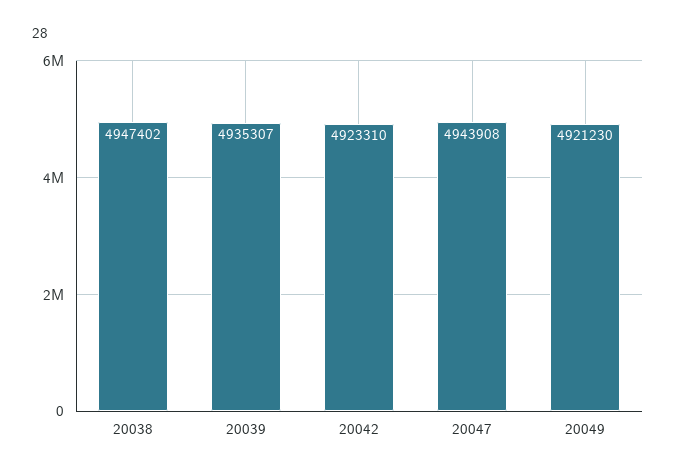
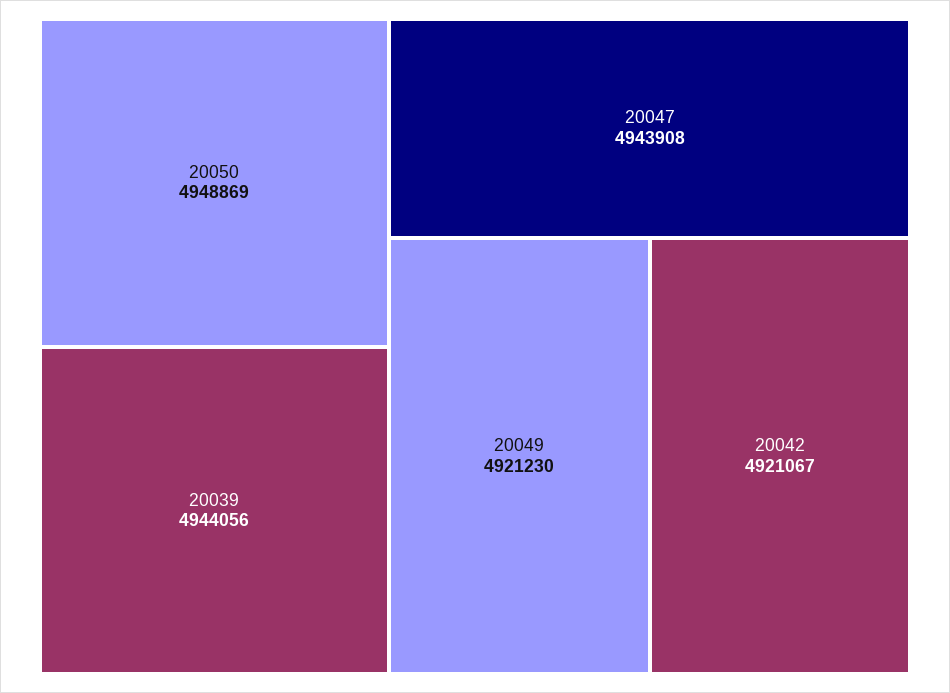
20038: 4947402 -> none
20039: 4935307 -> 4944056
20042: 4923310 -> 4921067
20050: none -> 4948869

